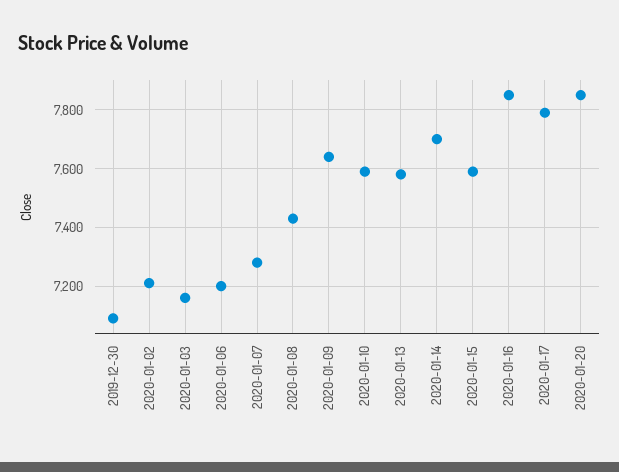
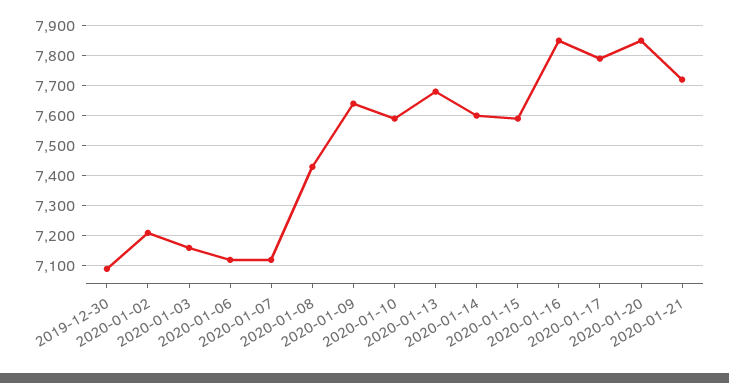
2020-01-06: 7200 -> 7120
2020-01-07: 7275 -> 7120
2020-01-13: 7575 -> 7680
2020-01-14: 7700 -> 7600
2020-01-21: none -> 7720

